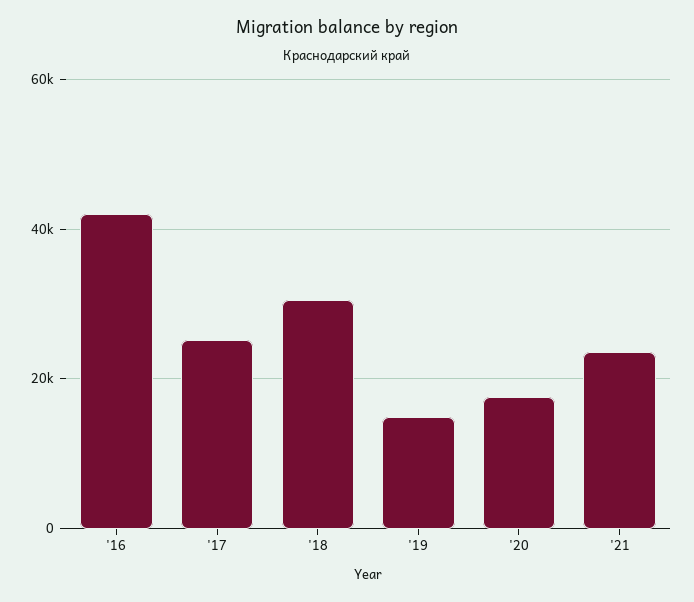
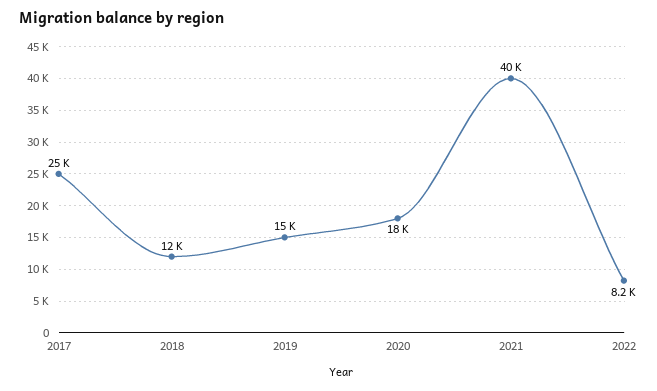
'16: 42000 -> none
'18: 30000 -> 12000
'21: 24000 -> 40000
2022: none -> 8200

